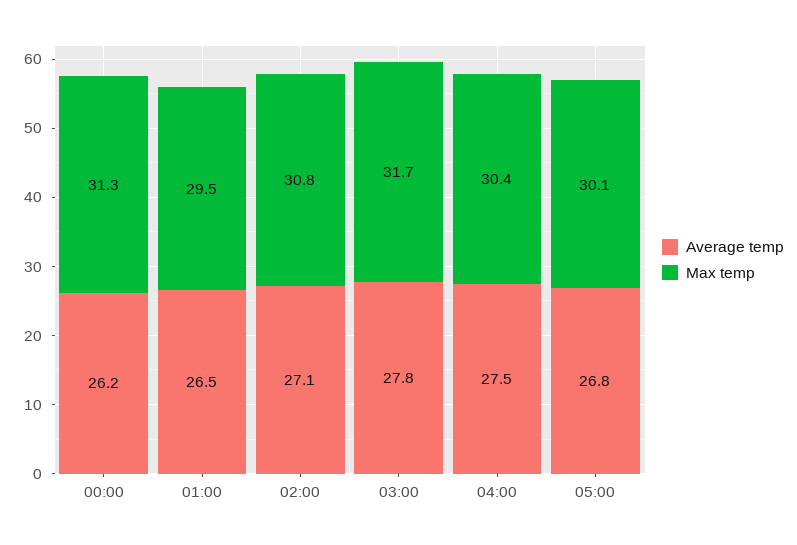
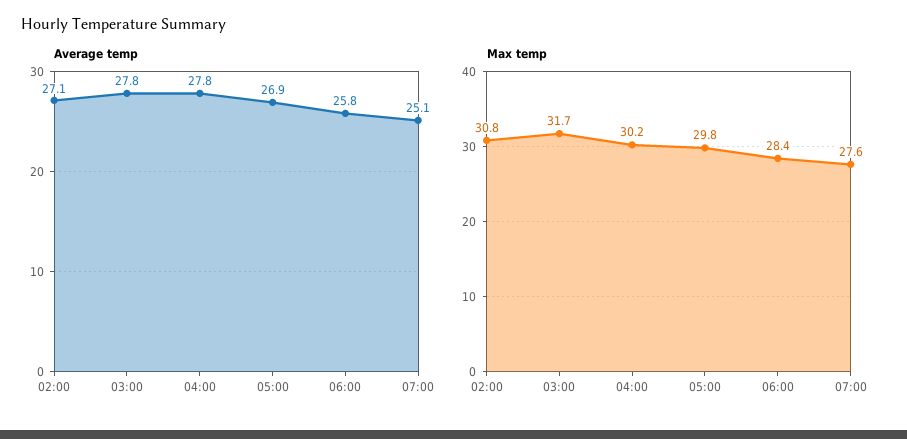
Average temp, 00:00: 26.2 -> none
Max temp, 00:00: 31.3 -> none
Average temp, 01:00: 26.5 -> none
Max temp, 01:00: 29.5 -> none
Average temp, 04:00: 27.5 -> 27.8
Max temp, 04:00: 30.4 -> 30.2
Average temp, 05:00: 26.8 -> 26.9
Max temp, 05:00: 30.1 -> 29.8
Average temp, 06:00: none -> 25.8
Average temp, 07:00: none -> 25.1
Max temp, 06:00: none -> 28.4
Max temp, 07:00: none -> 27.6

